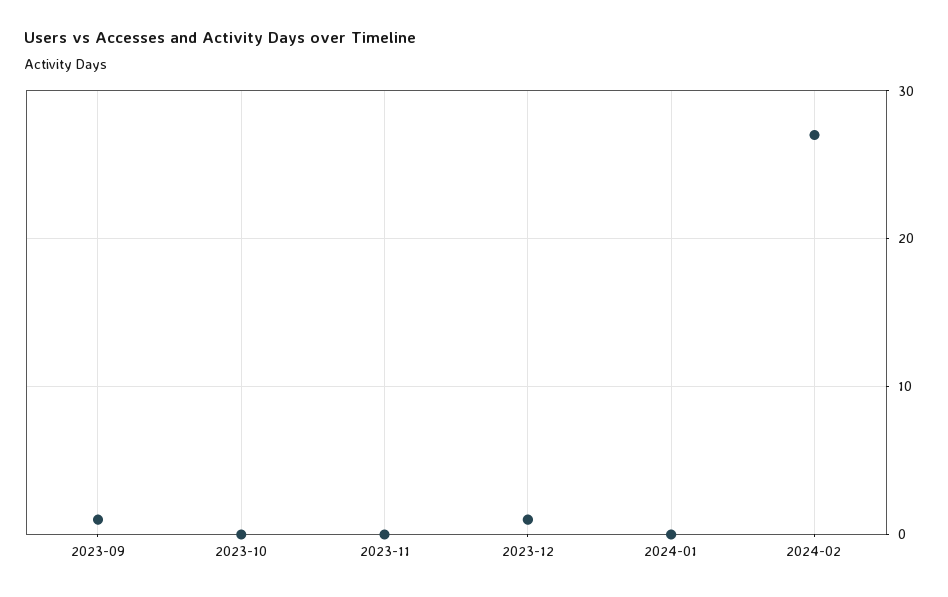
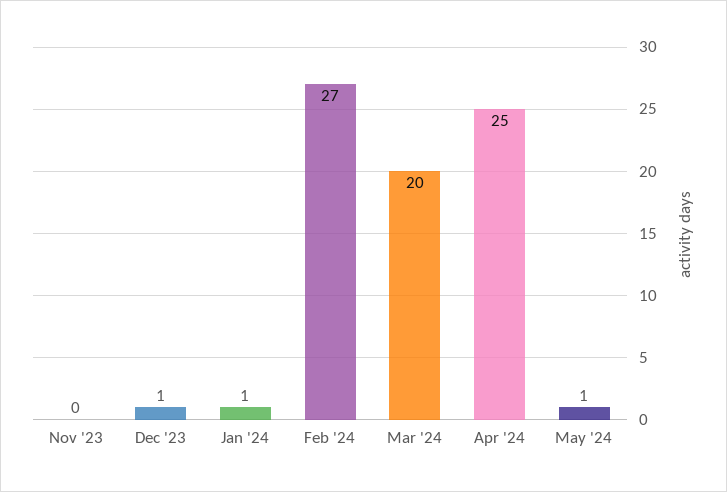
2023-09: 1 -> none
2023-10: 0 -> none
2024-01: 0 -> 1
Mar '24: none -> 20
Apr '24: none -> 25
May '24: none -> 1

